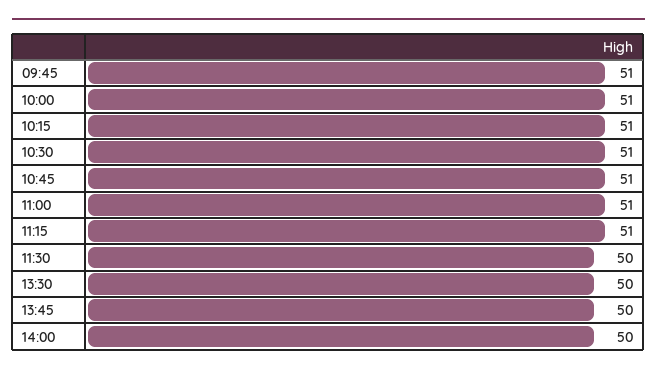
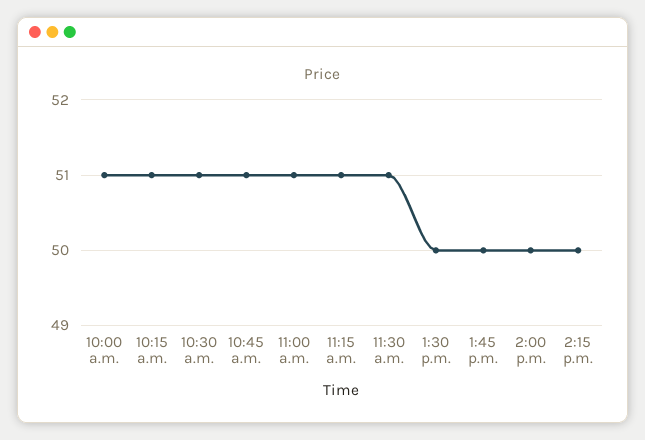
09:45: 51 -> none
11:30: 50 -> 51
2:15 p.m.: none -> 50

